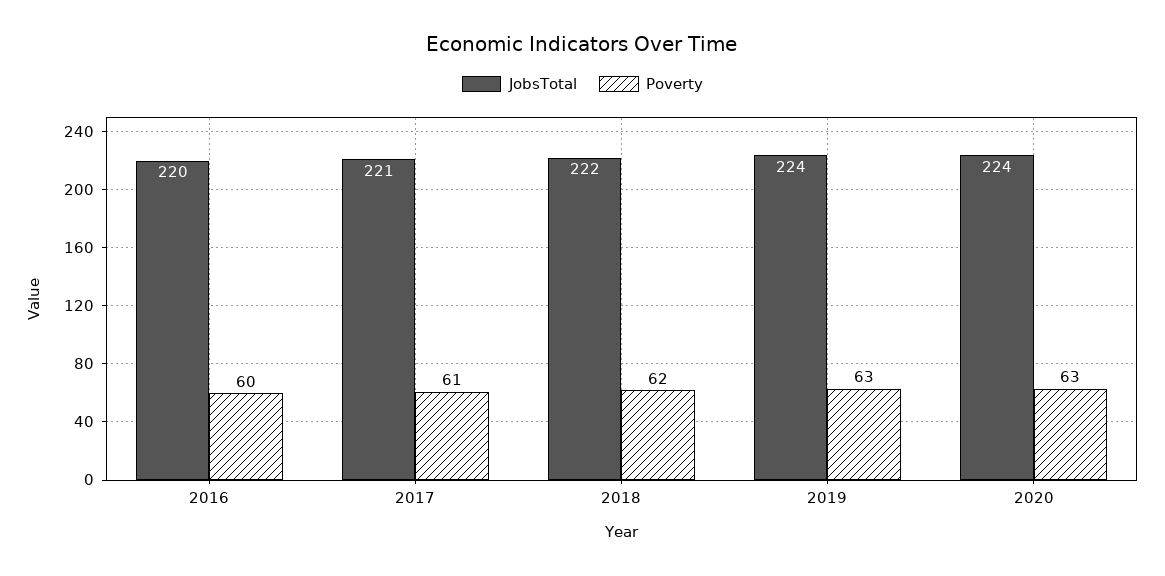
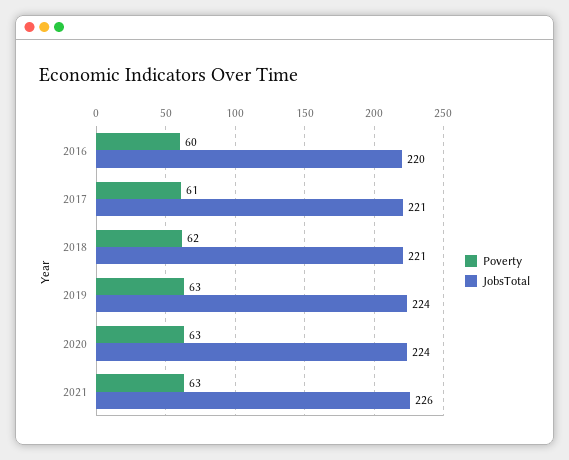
JobsTotal, 2018: 222 -> 221
Poverty, 2021: none -> 63
JobsTotal, 2021: none -> 226

